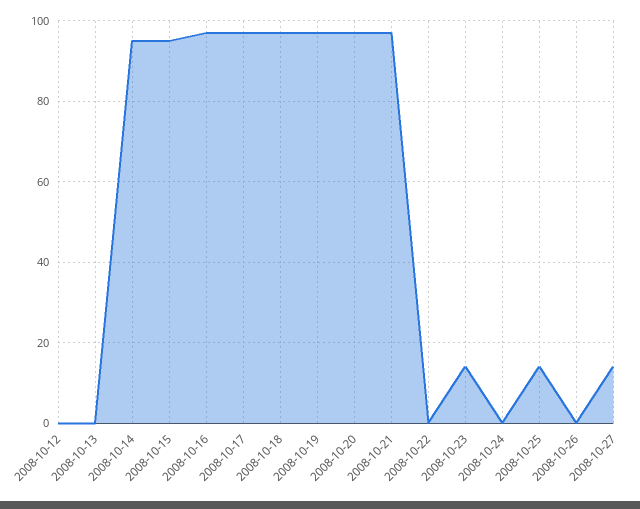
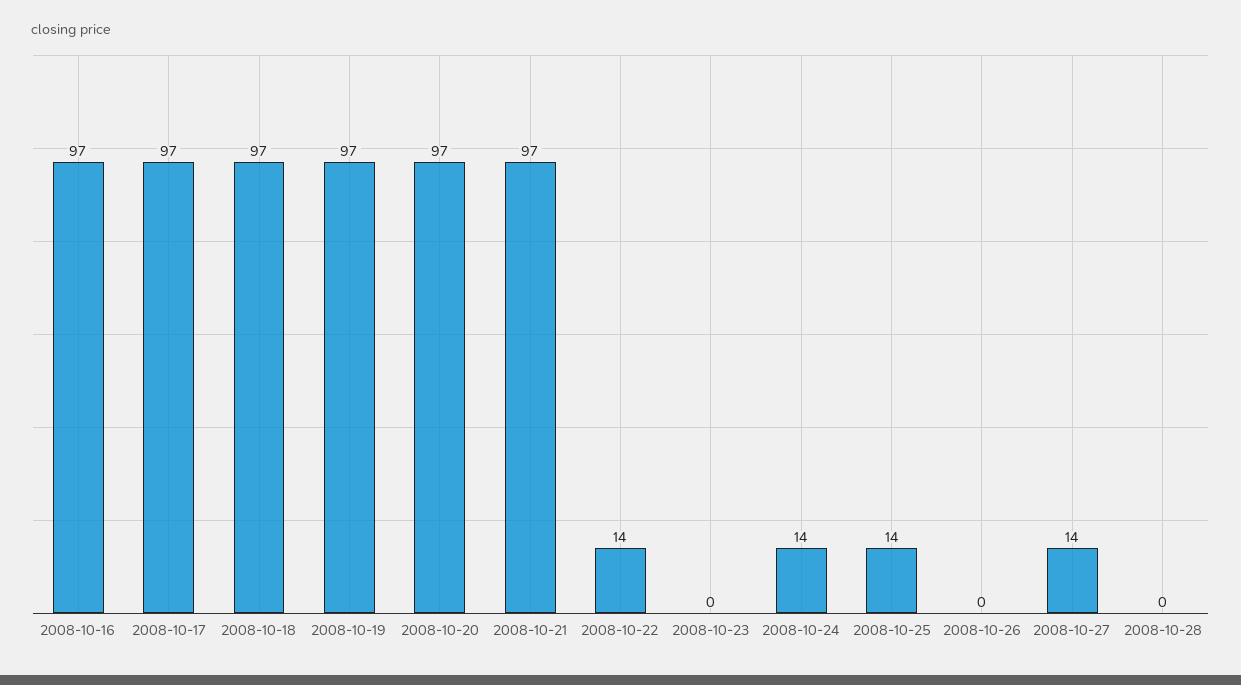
2008-10-12: 0 -> none
2008-10-13: 0 -> none
2008-10-14: 95 -> none
2008-10-15: 95 -> none
2008-10-22: 0 -> 14
2008-10-23: 15 -> 0
2008-10-24: 0 -> 14
2008-10-28: none -> 0

